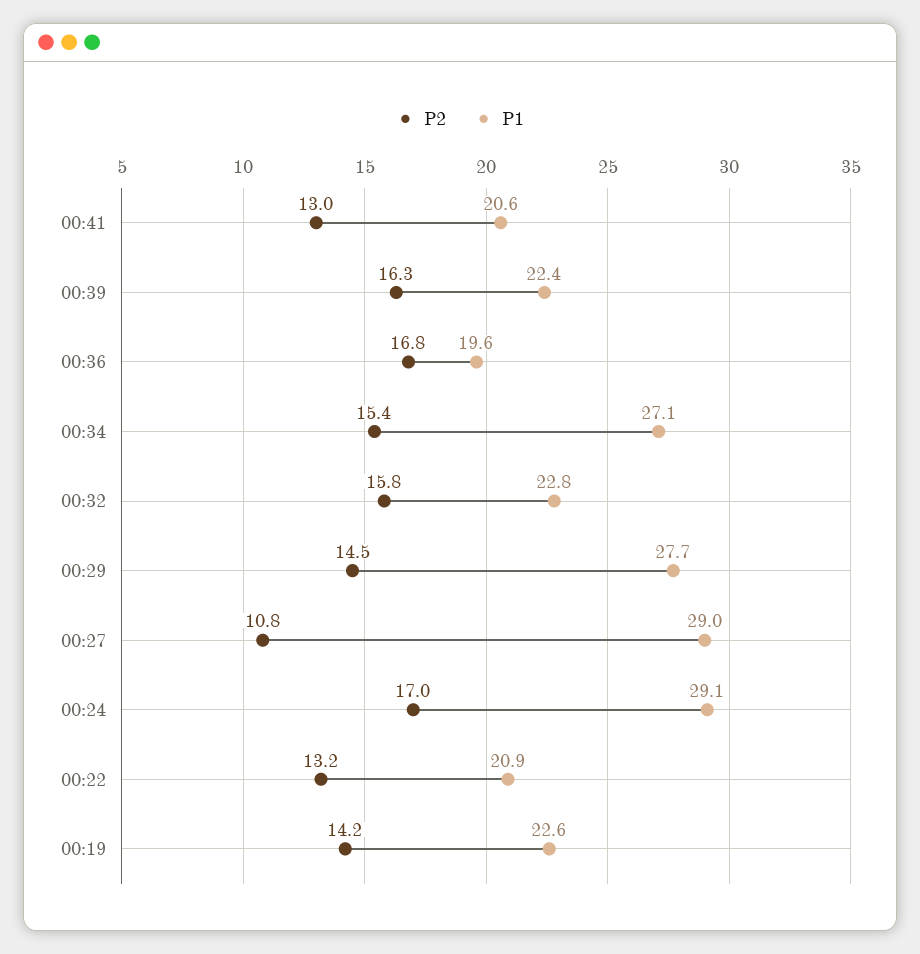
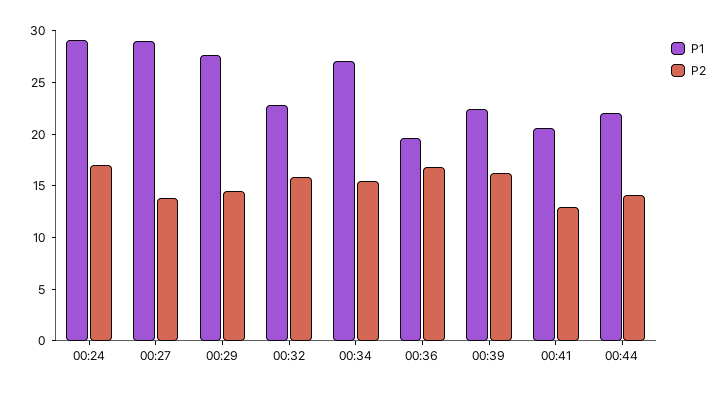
P2, 00:27: 10.8 -> 14
P2, 00:22: 13.2 -> none
P1, 00:22: 20.9 -> none
P2, 00:19: 14.2 -> none
P1, 00:19: 22.6 -> none
P1, 00:44: none -> 22
P2, 00:44: none -> 14

